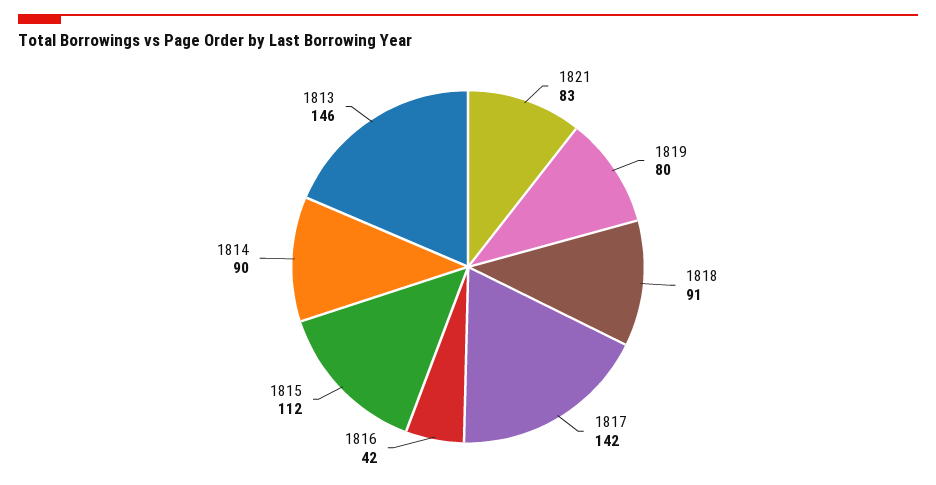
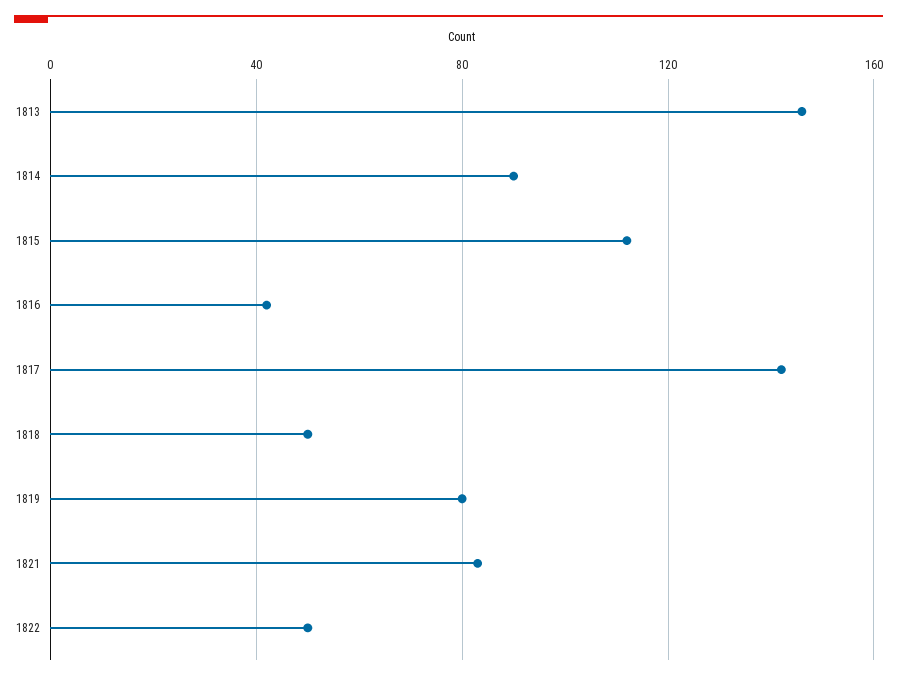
1818: 91 -> 50
1822: none -> 50

